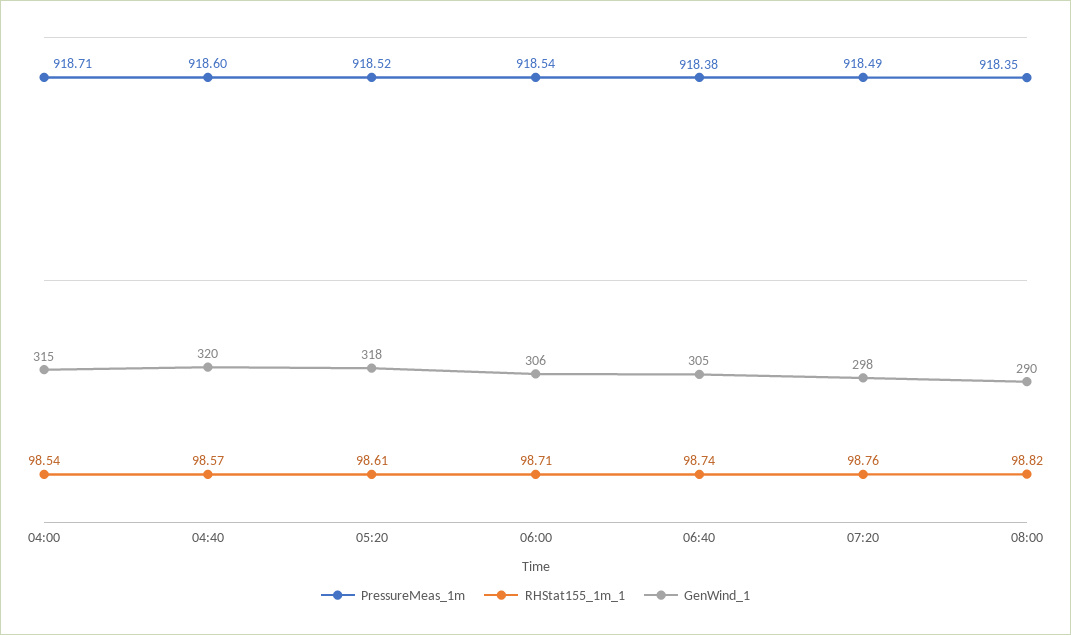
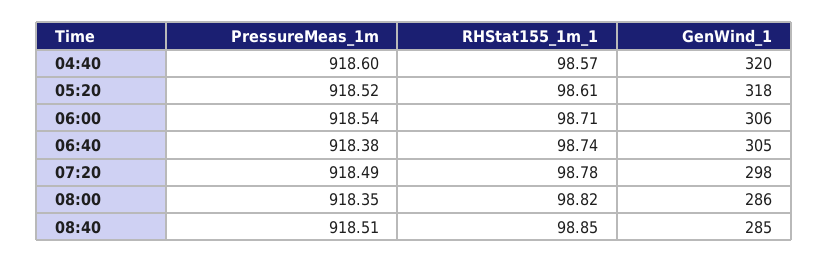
PressureMeas_1m, 04:00: 918.71 -> none
RHStat155_1m_1, 04:00: 98.54 -> none
GenWind_1, 04:00: 315 -> none
RHStat155_1m_1, 07:20: 98.76 -> 98.78
GenWind_1, 08:00: 290 -> 286
PressureMeas_1m, 08:40: none -> 918.51
RHStat155_1m_1, 08:40: none -> 98.85
GenWind_1, 08:40: none -> 285

